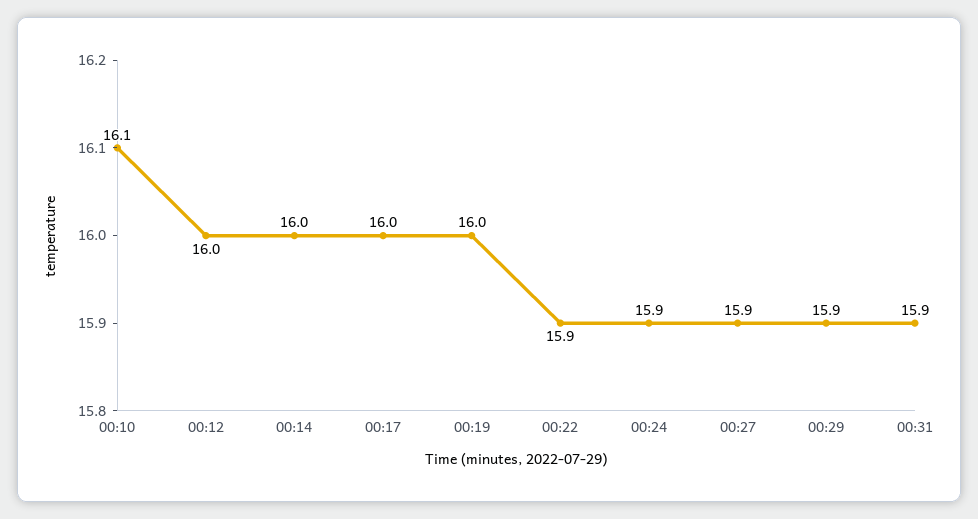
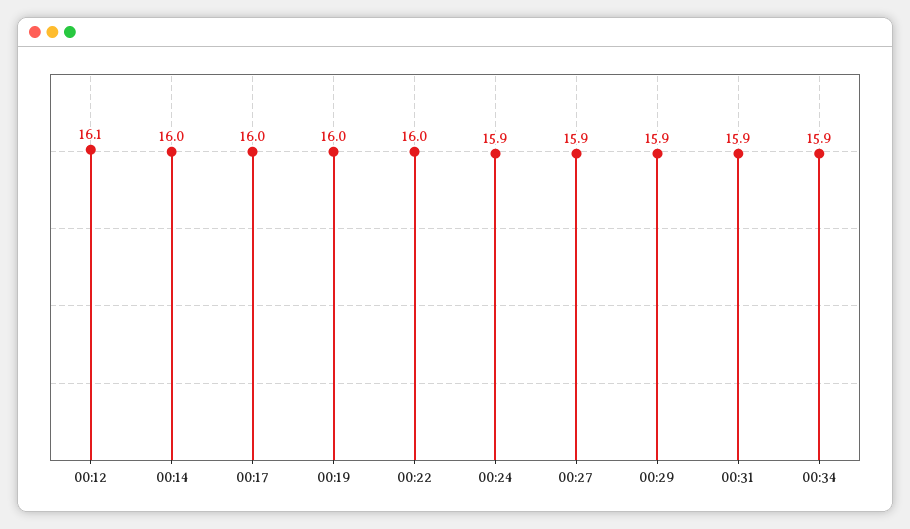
00:10: 16.1 -> none
00:12: 16 -> 16.1
00:22: 15.9 -> 16
00:34: none -> 15.9

